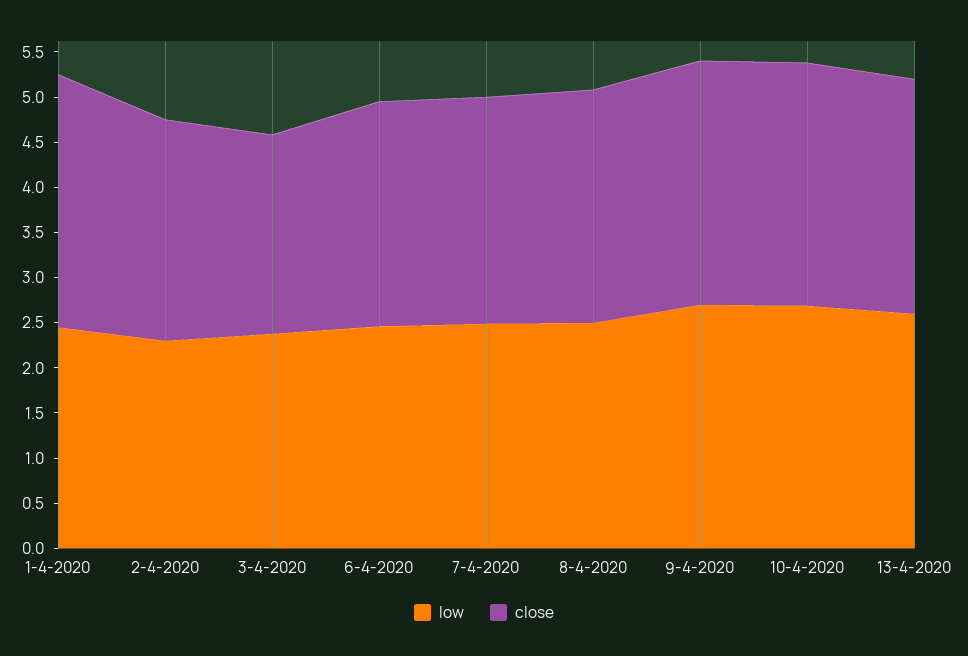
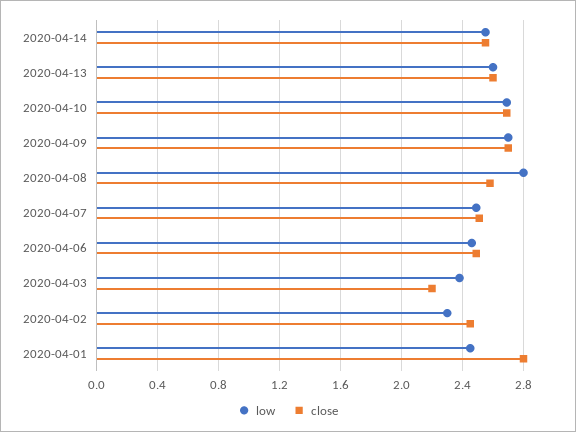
low, 8-4-2020: 2.5 -> 2.8
low, 2020-04-14: none -> 2.55
close, 2020-04-14: none -> 2.55

